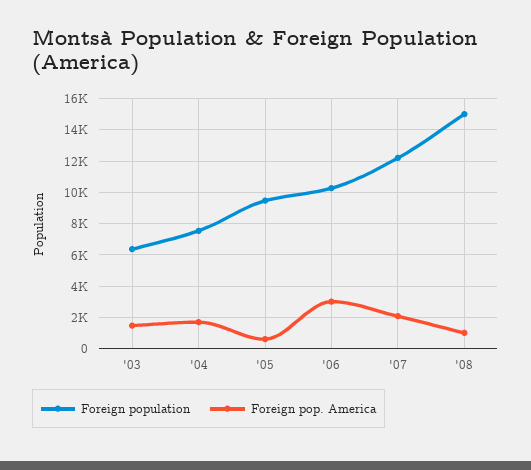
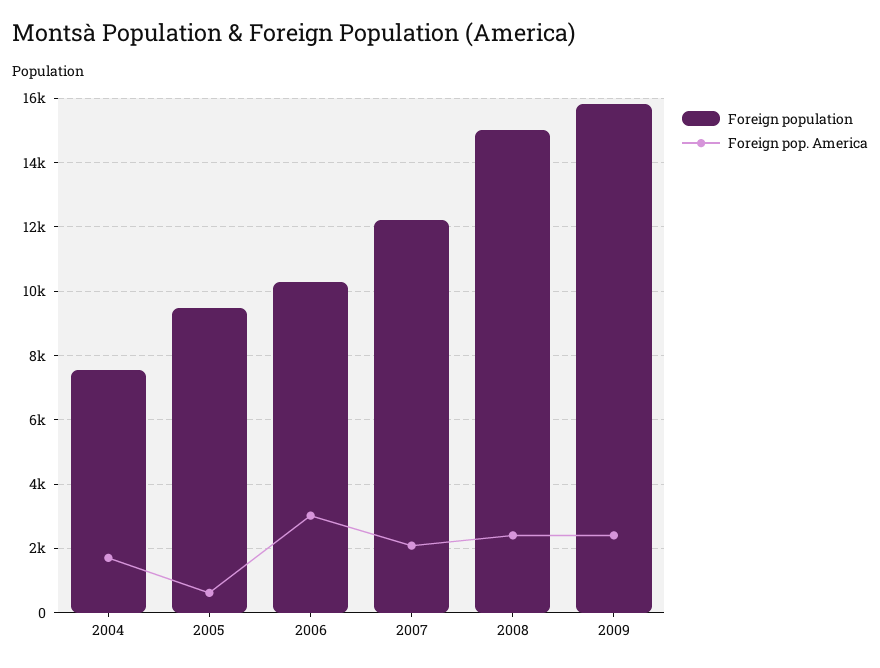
Foreign population, '03: 6500 -> none
Foreign pop. America, '03: 1500 -> none
Foreign pop. America, '08: 1000 -> 2400
Foreign population, 2009: none -> 15800
Foreign pop. America, 2009: none -> 2400

